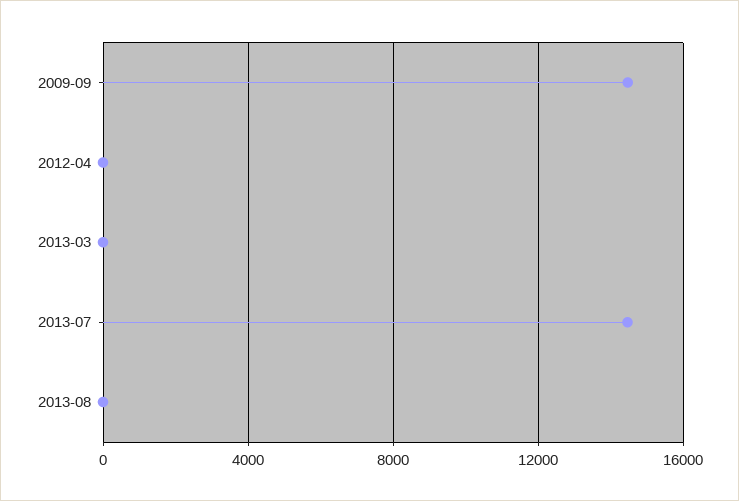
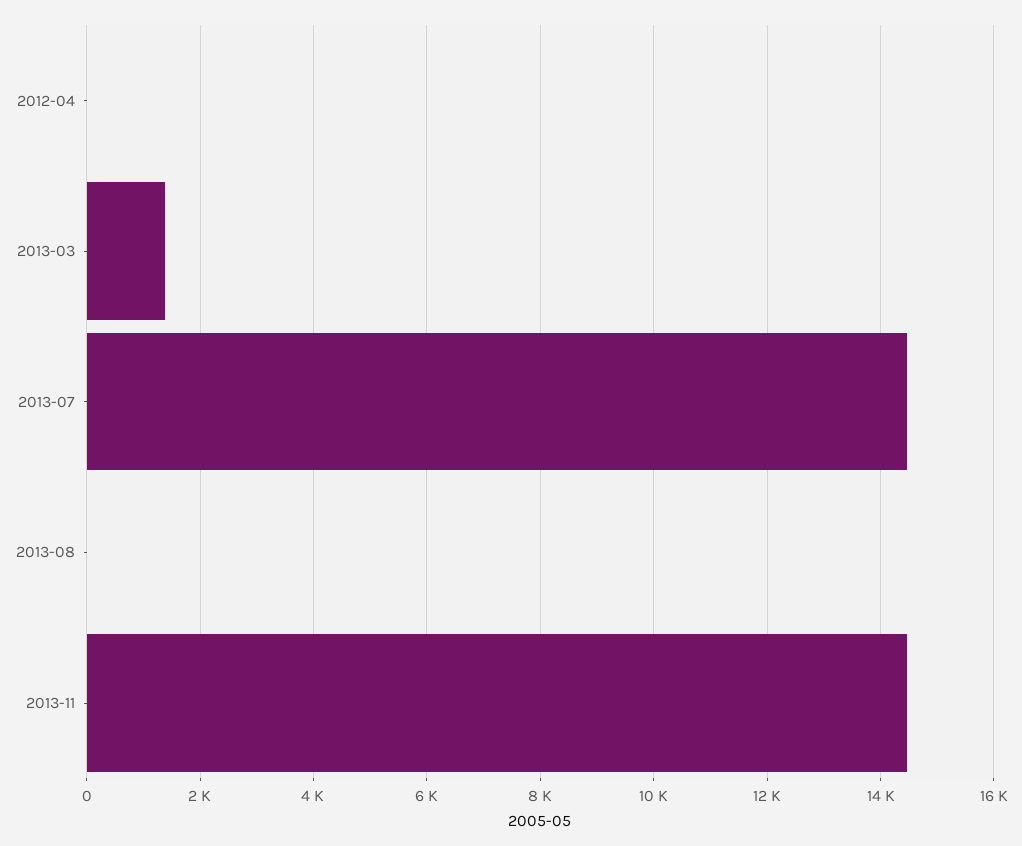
2009-09: 14500 -> none
2013-03: 0 -> 1400
2013-11: none -> 14400

